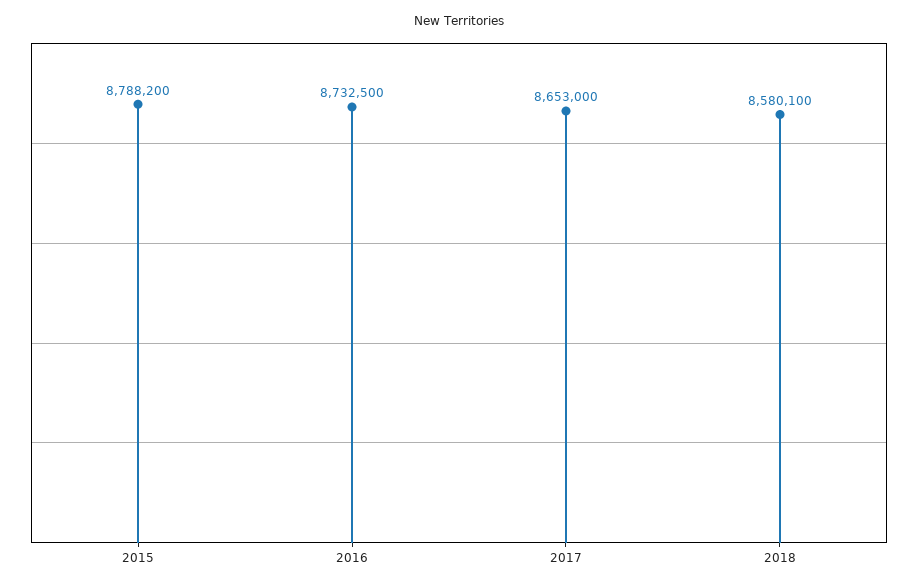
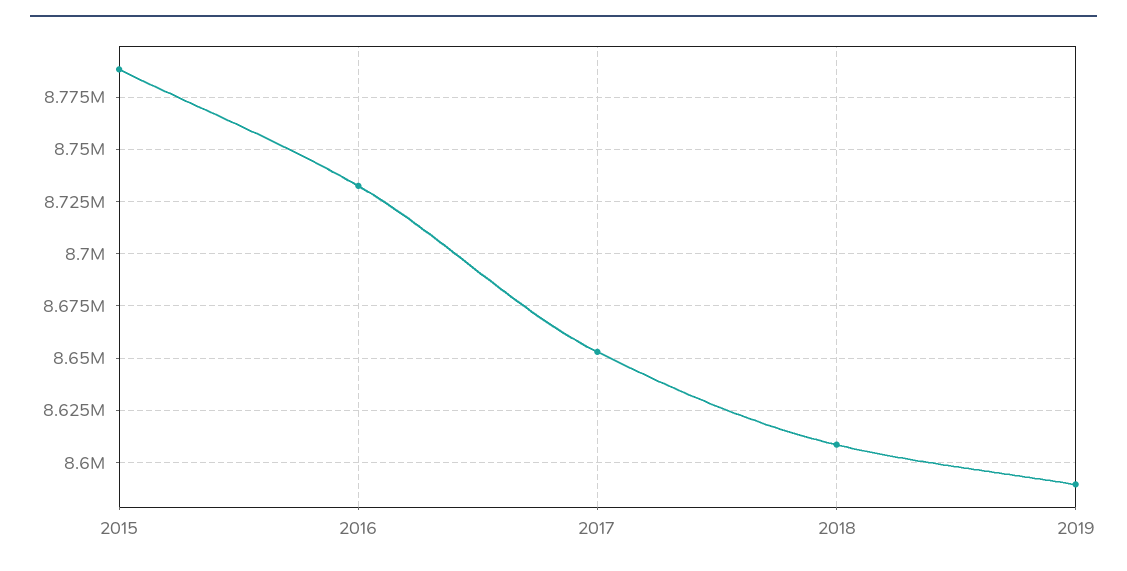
2018: 8580100 -> 8610000
2019: none -> 8590000

